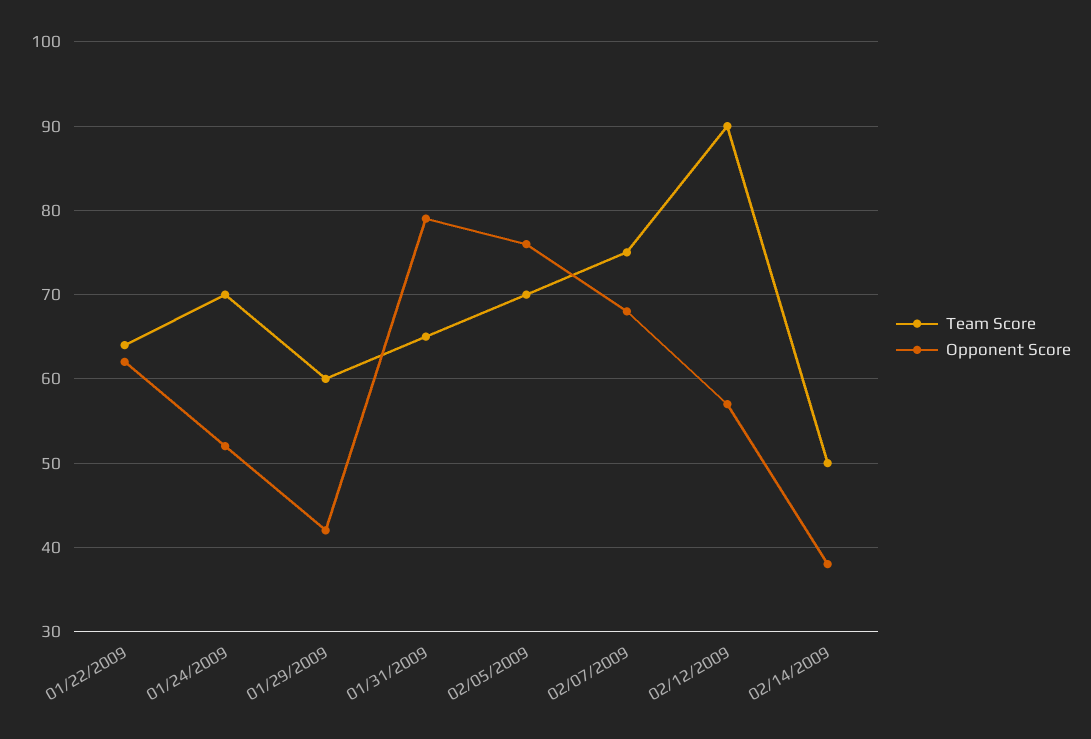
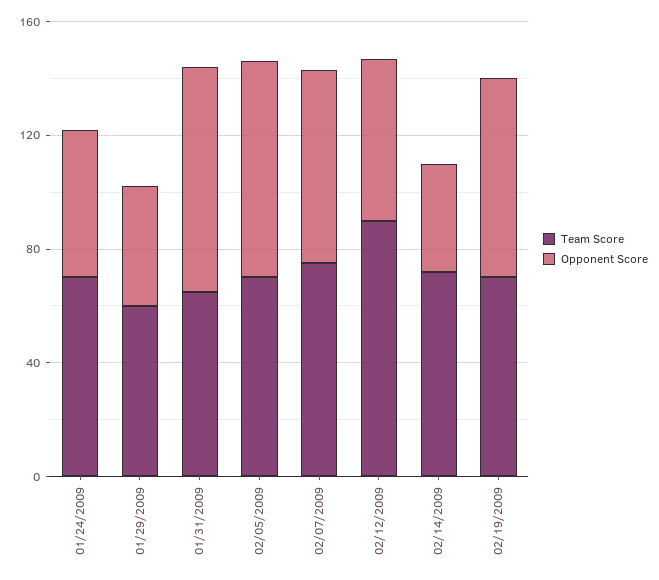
Team Score, 01/22/2009: 64 -> none
Opponent Score, 01/22/2009: 62 -> none
Team Score, 02/14/2009: 50 -> 70
Team Score, 02/19/2009: none -> 70
Opponent Score, 02/19/2009: none -> 70

